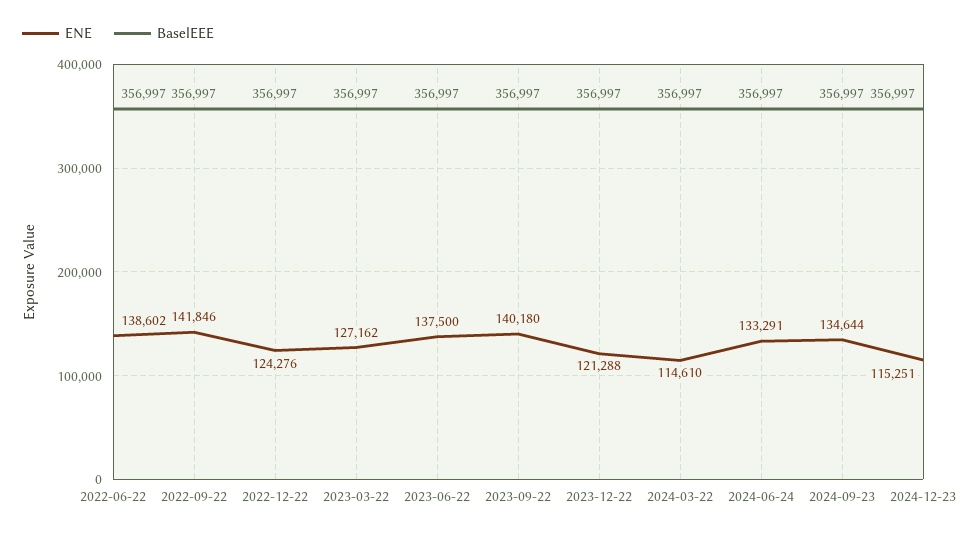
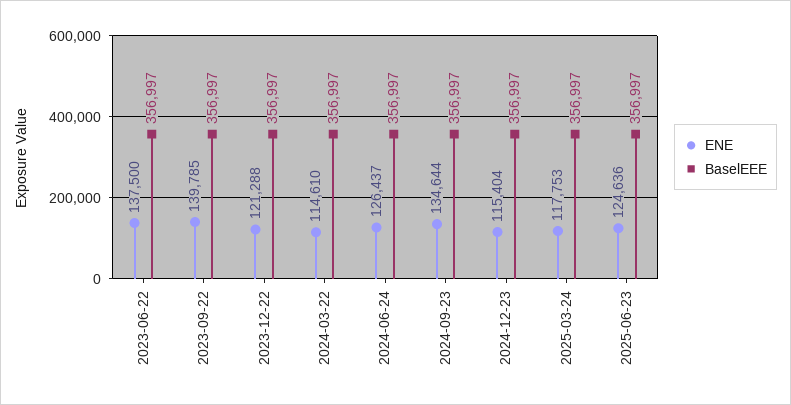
ENE, 2022-06-22: 138602 -> none
BaselEEE, 2022-06-22: 356997 -> none
ENE, 2022-09-22: 141846 -> none
BaselEEE, 2022-09-22: 356997 -> none
ENE, 2022-12-22: 124276 -> none
BaselEEE, 2022-12-22: 356997 -> none
ENE, 2023-03-22: 127162 -> none
BaselEEE, 2023-03-22: 356997 -> none
ENE, 2023-09-22: 140180 -> 139785
ENE, 2024-06-24: 133291 -> 126437
ENE, 2024-12-23: 115251 -> 115404
ENE, 2025-03-24: none -> 117753
BaselEEE, 2025-03-24: none -> 356997
ENE, 2025-06-23: none -> 124636
BaselEEE, 2025-06-23: none -> 356997

